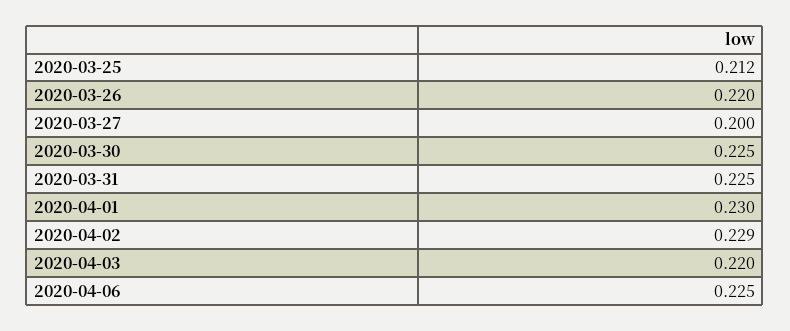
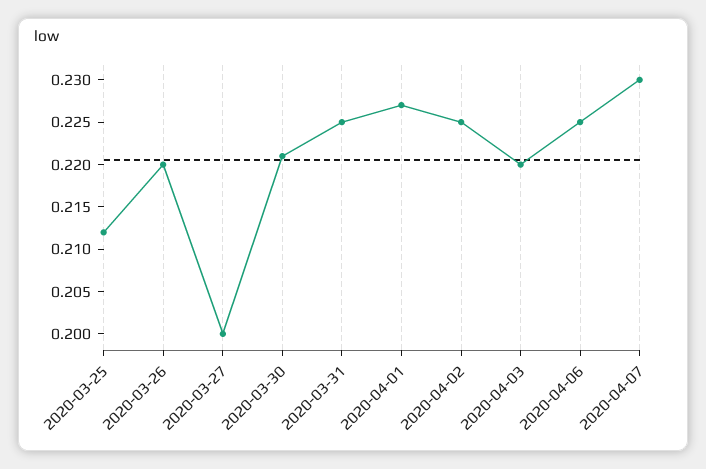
2020-03-30: 0.225 -> 0.221
2020-04-01: 0.23 -> 0.227
2020-04-02: 0.229 -> 0.225
2020-04-07: none -> 0.23

